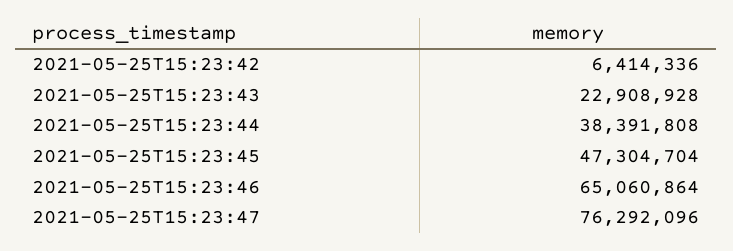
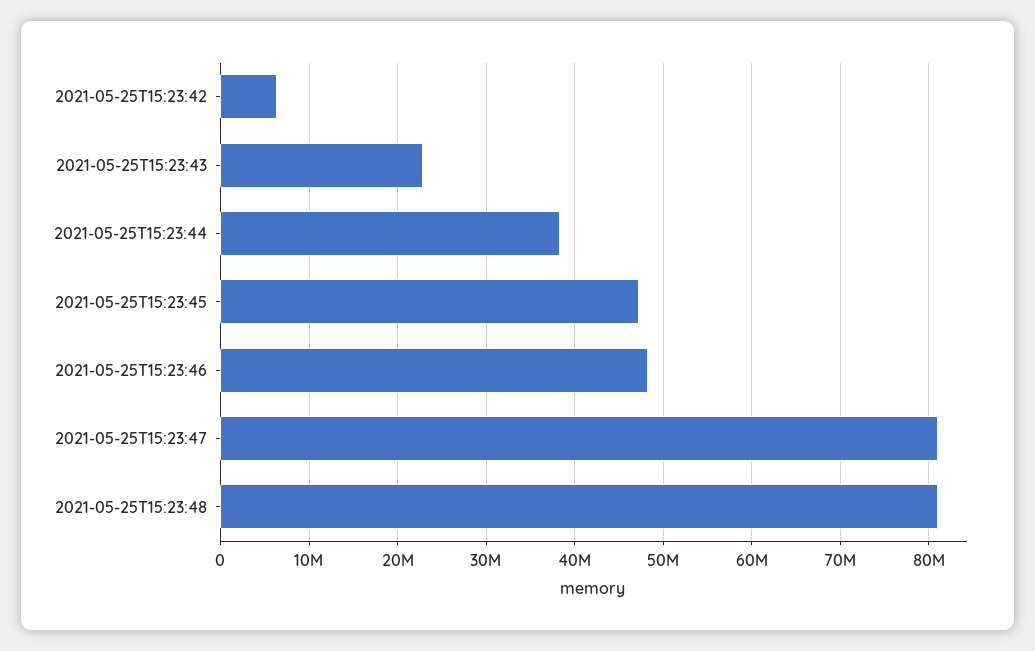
2021-05-25T15:23:46: 65060864 -> 48000000
2021-05-25T15:23:47: 76292096 -> 81000000
2021-05-25T15:23:48: none -> 81000000

